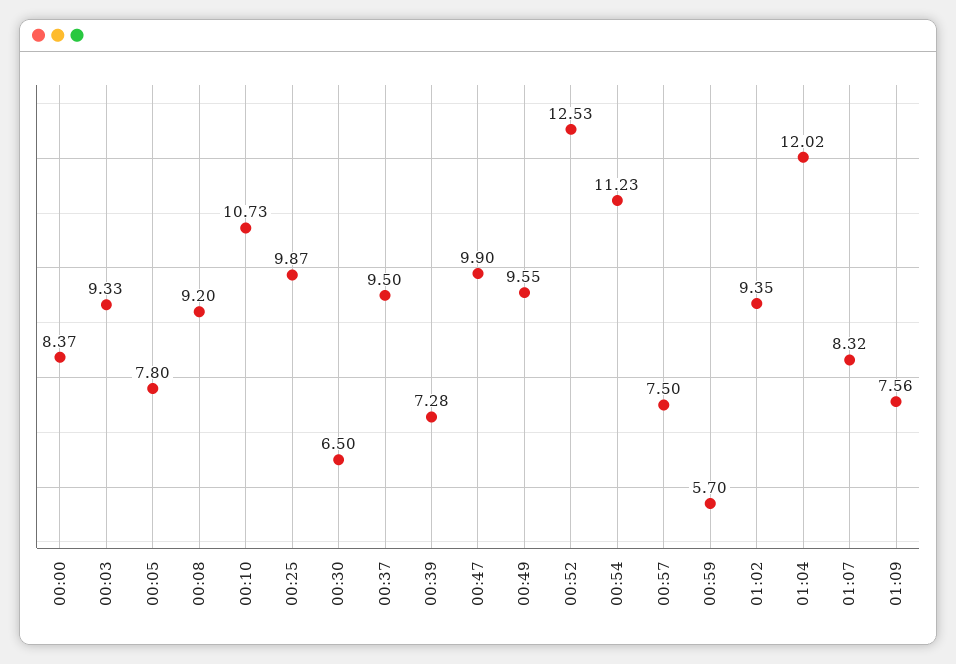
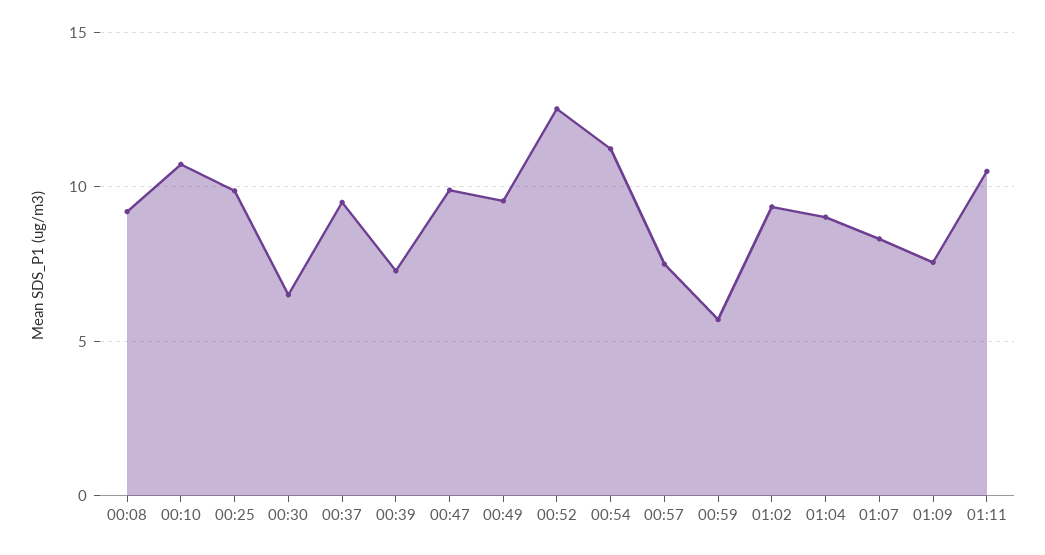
00:00: 8.37 -> none
00:03: 9.33 -> none
00:05: 7.8 -> none
01:04: 12.02 -> 9
01:11: none -> 10.5

